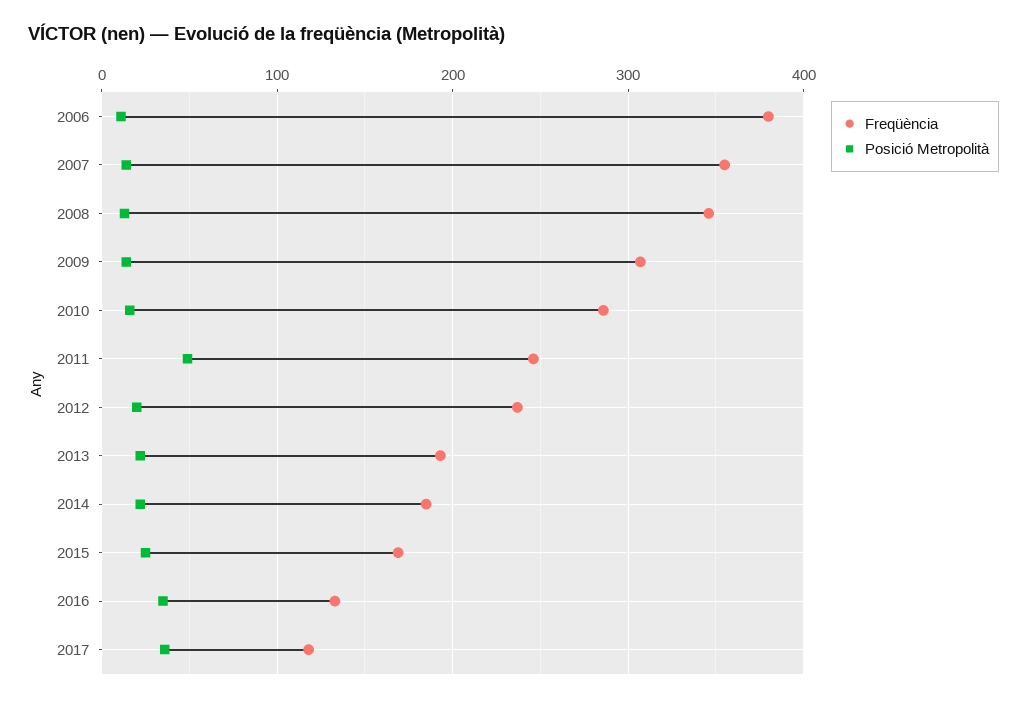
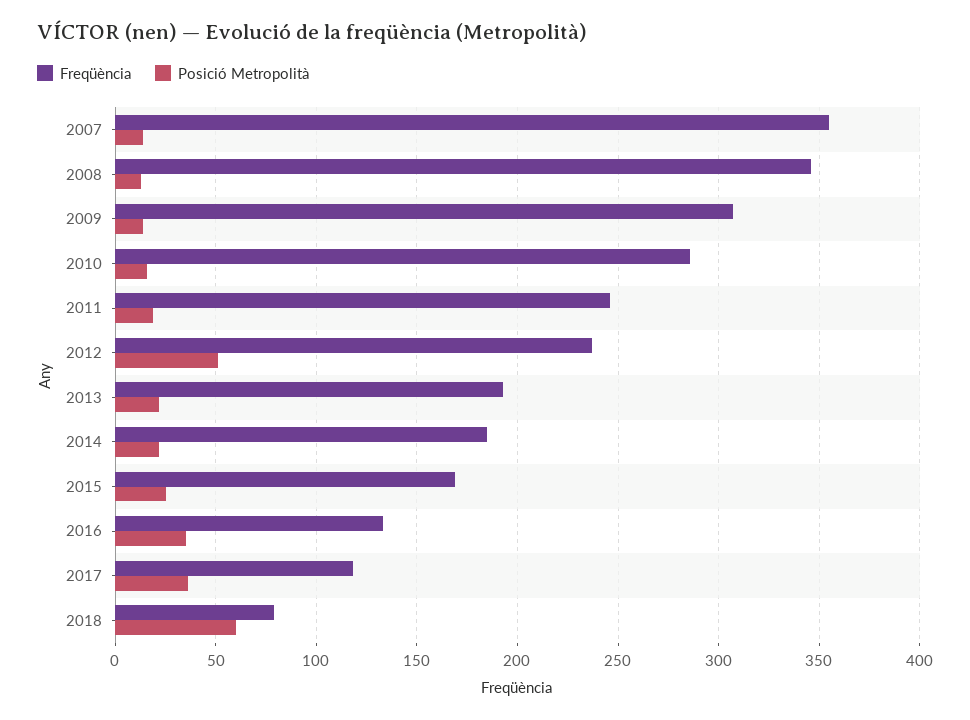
Freqüència, 2006: 380 -> none
Posició Metropolità, 2006: 10 -> none
Posició Metropolità, 2011: 50 -> 20
Posició Metropolità, 2012: 20 -> 50
Freqüència, 2018: none -> 80
Posició Metropolità, 2018: none -> 60

